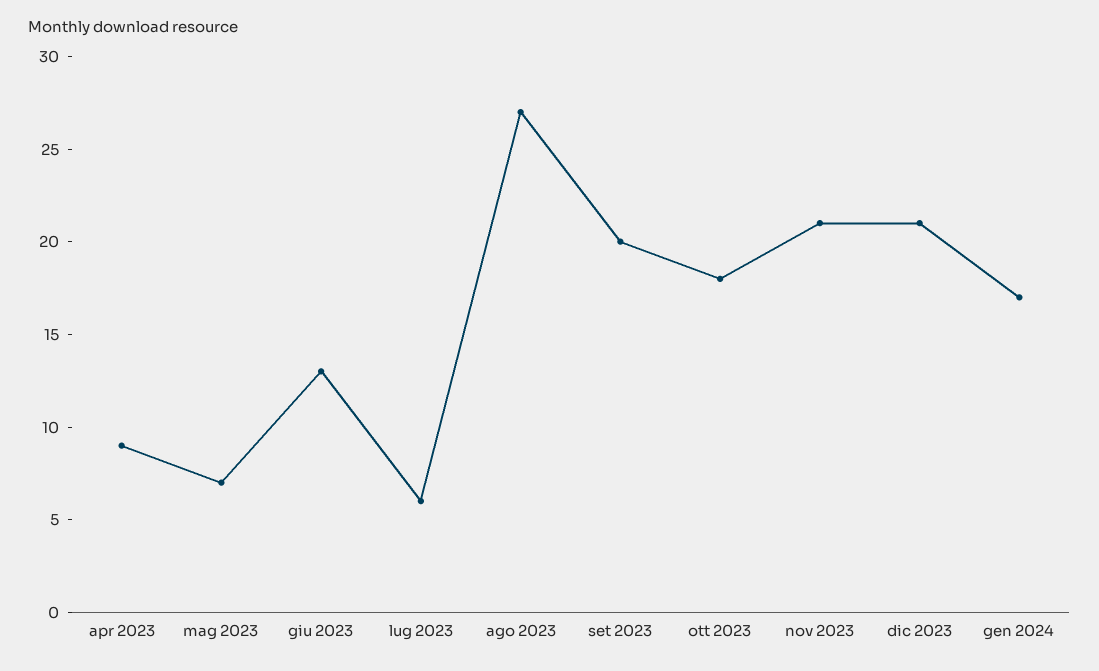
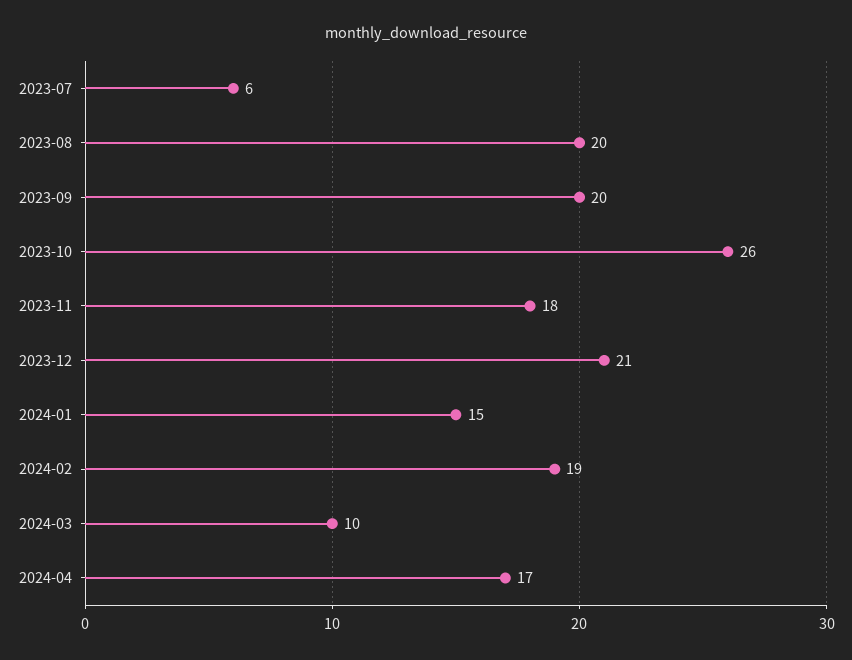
apr 2023: 9 -> none
mag 2023: 7 -> none
giu 2023: 13 -> none
ago 2023: 27 -> 20
ott 2023: 18 -> 26
nov 2023: 21 -> 18
gen 2024: 17 -> 15
2024-02: none -> 19
2024-03: none -> 10
2024-04: none -> 17

